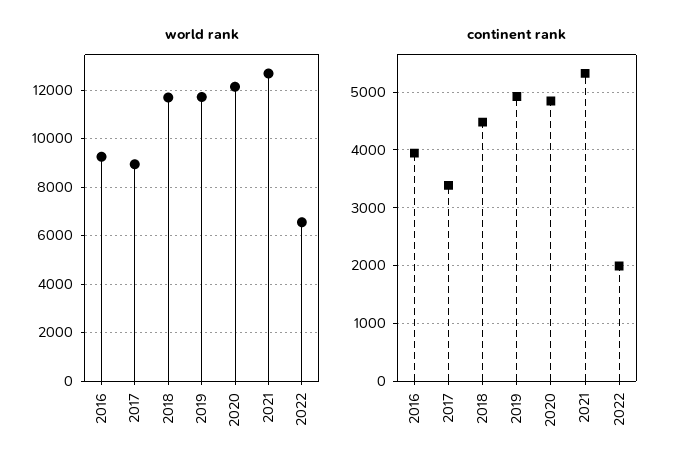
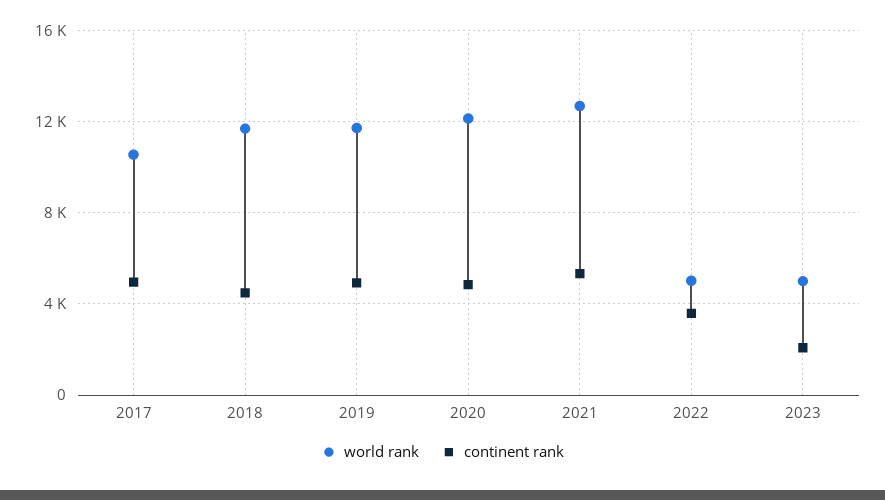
world rank, 2016: 9250 -> none
world rank, 2017: 9000 -> 10500
world rank, 2022: 6500 -> 5000
continent rank, 2016: 4000 -> none
continent rank, 2017: 3400 -> 5000
continent rank, 2022: 2000 -> 3500
world rank, 2023: none -> 5000
continent rank, 2023: none -> 2000

